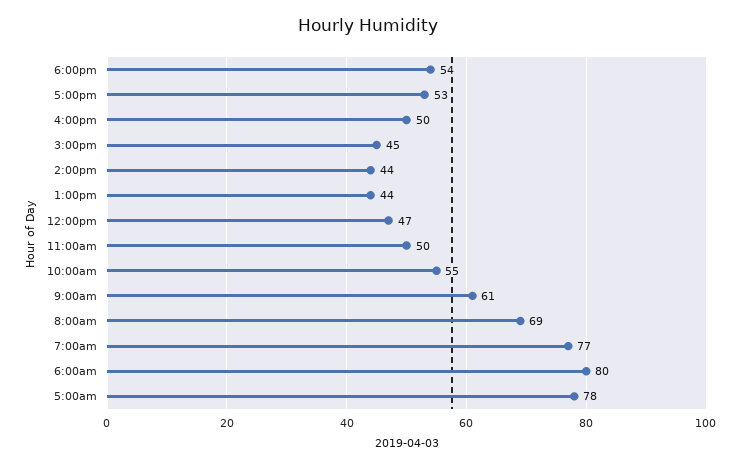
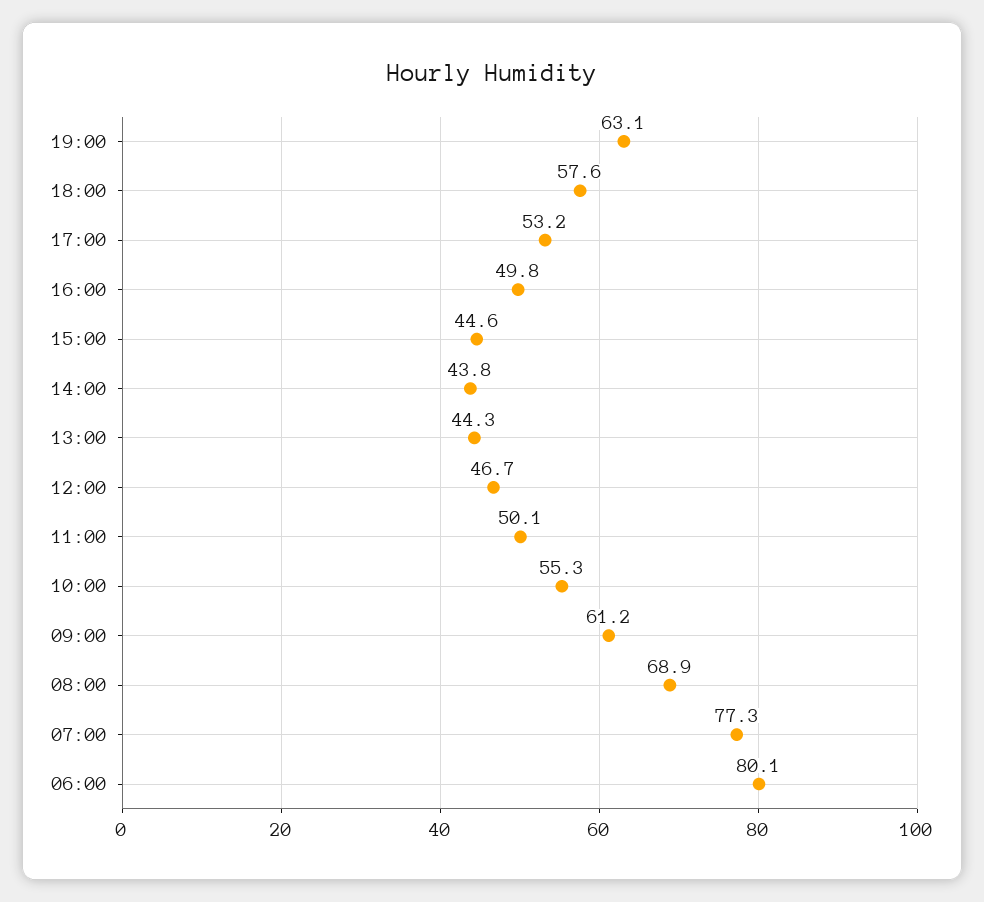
6:00pm: 54 -> 57.6
5:00am: 78 -> none
19:00: none -> 63.1

